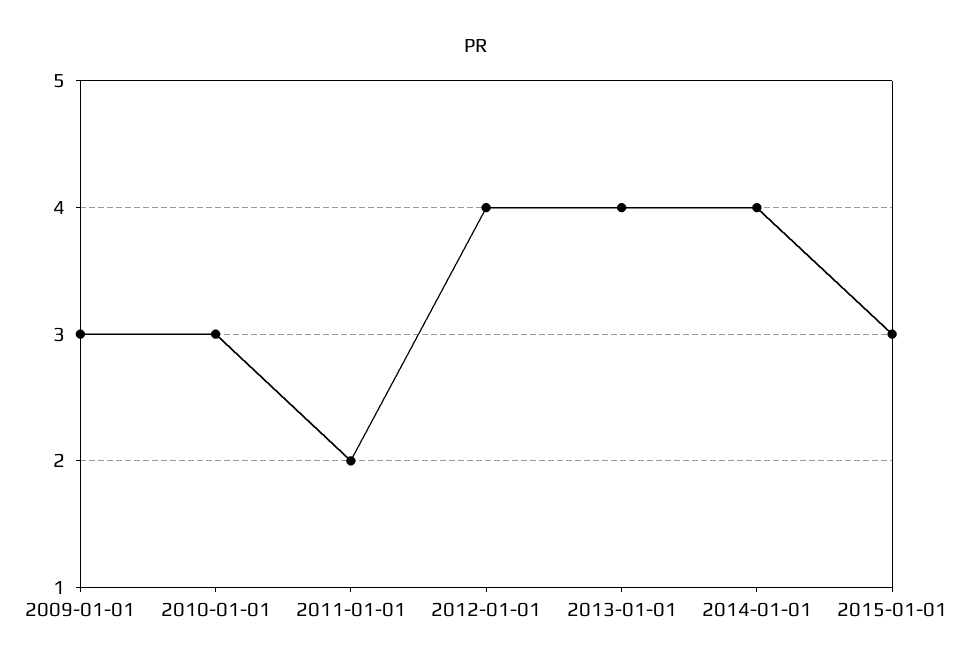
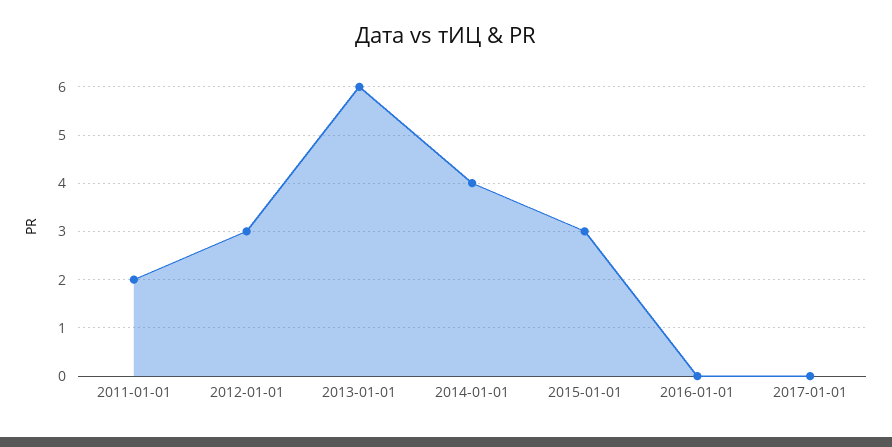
2009-01-01: 3 -> none
2010-01-01: 3 -> none
2012-01-01: 4 -> 3
2013-01-01: 4 -> 6
2016-01-01: none -> 0
2017-01-01: none -> 0

